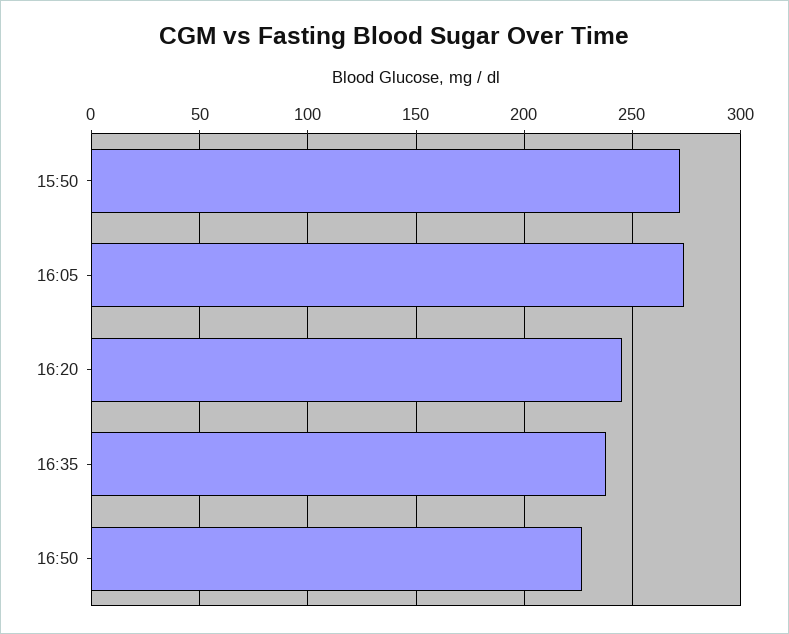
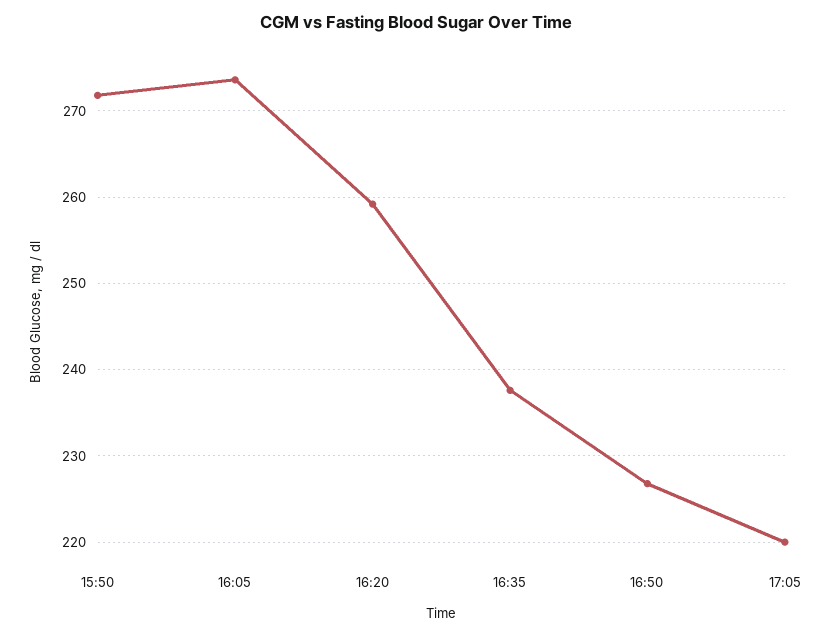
16:20: 245 -> 259
17:05: none -> 220

